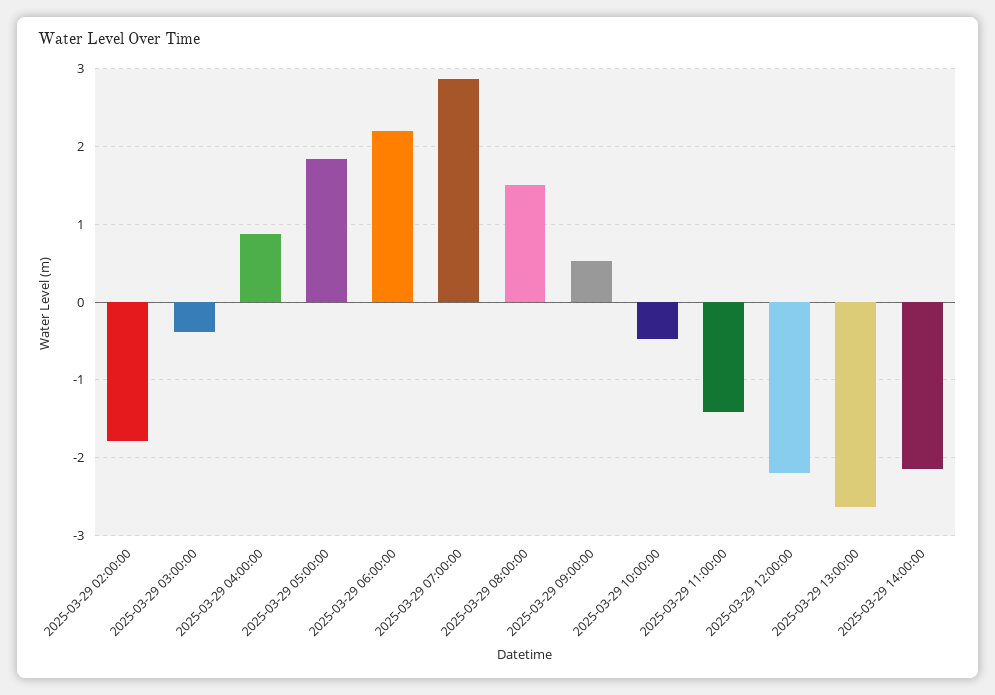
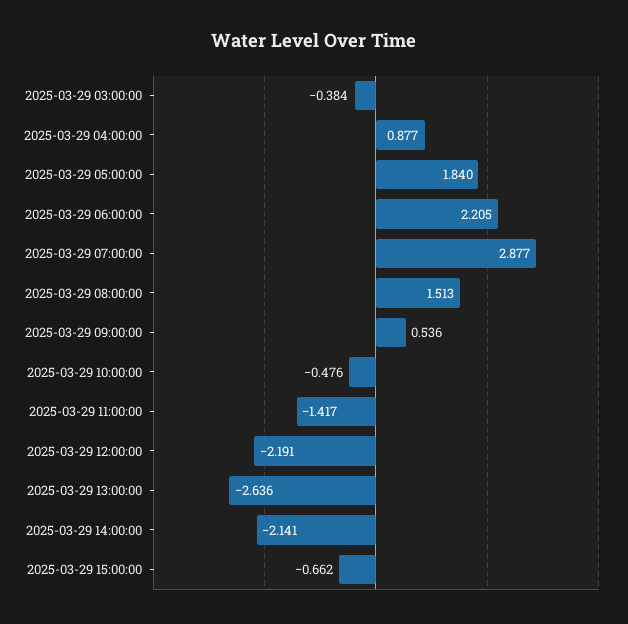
2025-03-29 02:00:00: -1.8 -> none
2025-03-29 15:00:00: none -> -0.662

